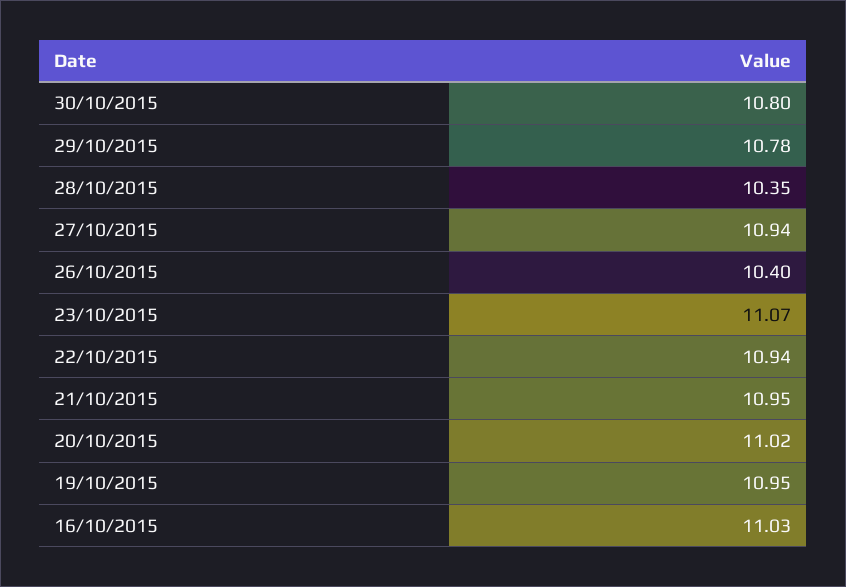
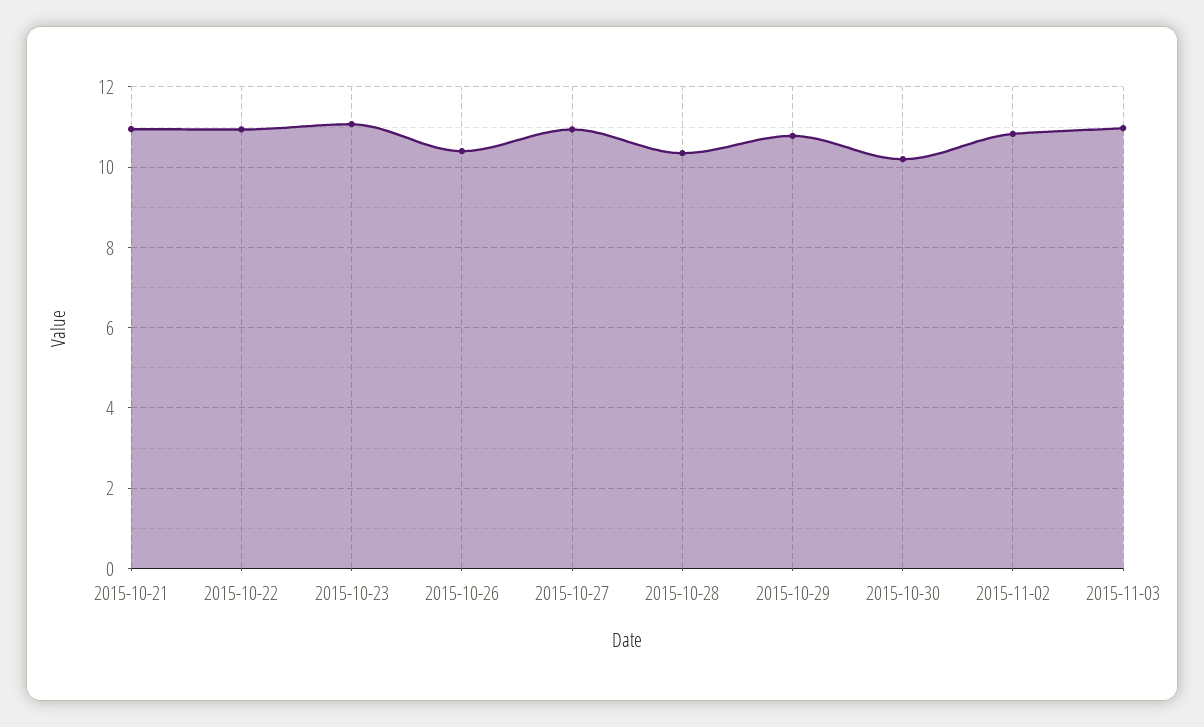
30/10/2015: 10.8 -> 10.2
20/10/2015: 11.02 -> none
19/10/2015: 10.95 -> none
16/10/2015: 11.03 -> none
2015-11-02: none -> 10.8
2015-11-03: none -> 11

